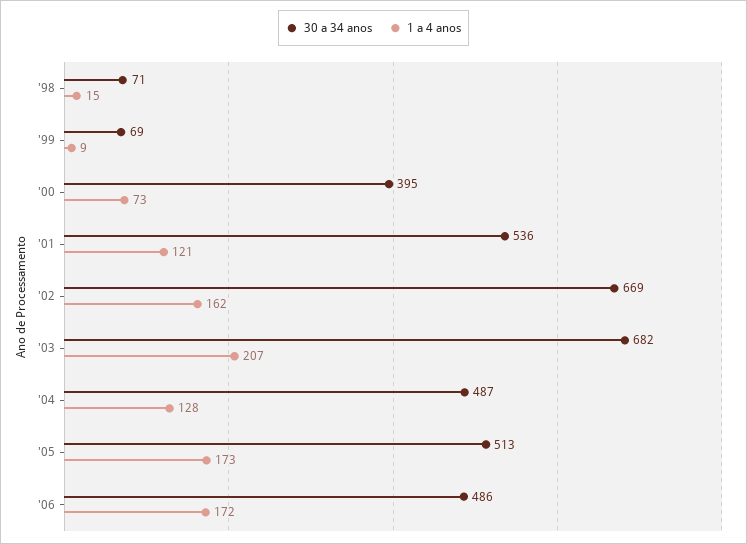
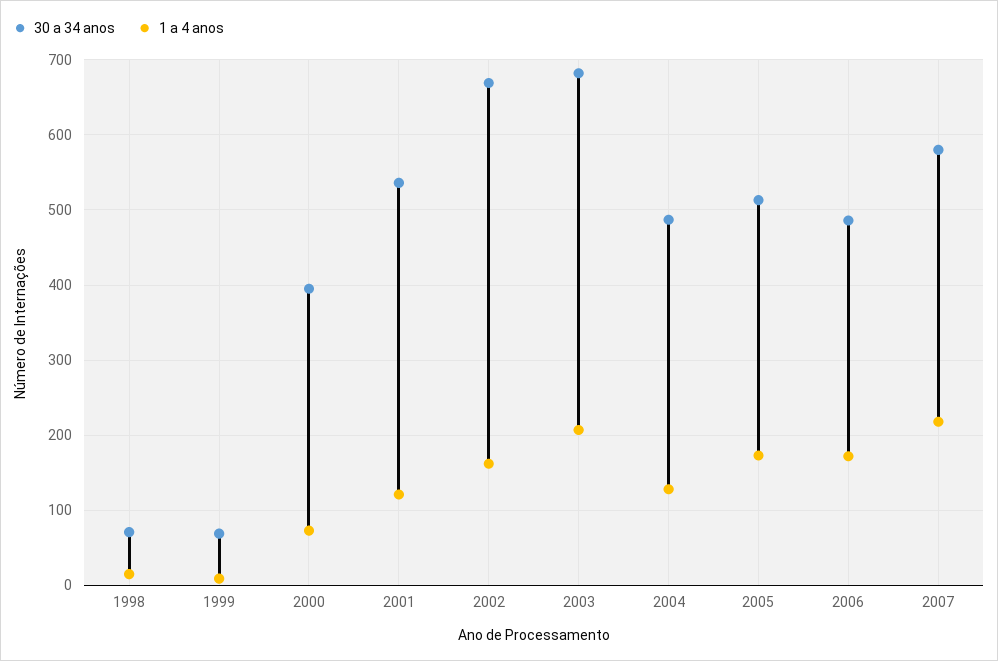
30 a 34 anos, 2007: none -> 580
1 a 4 anos, 2007: none -> 220

